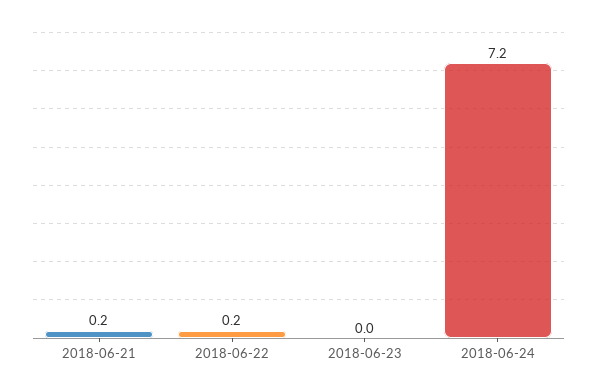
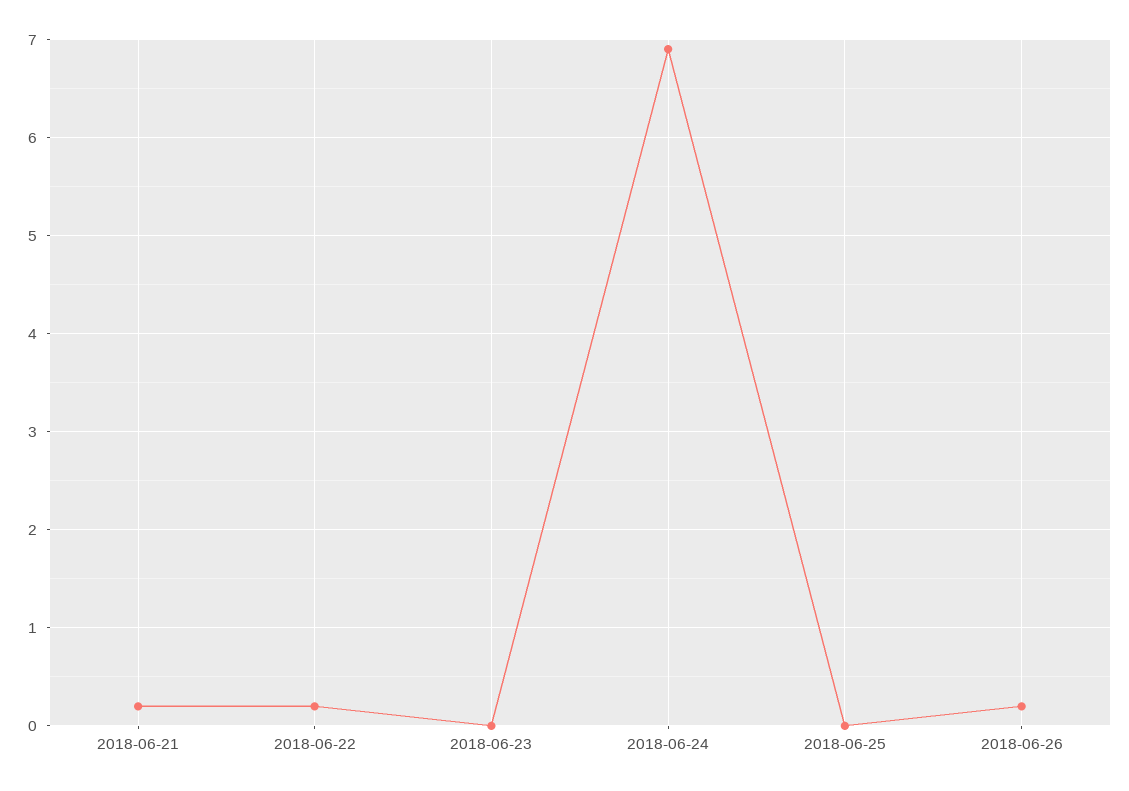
2018-06-24: 7.2 -> 6.9
2018-06-25: none -> 0
2018-06-26: none -> 0.2

